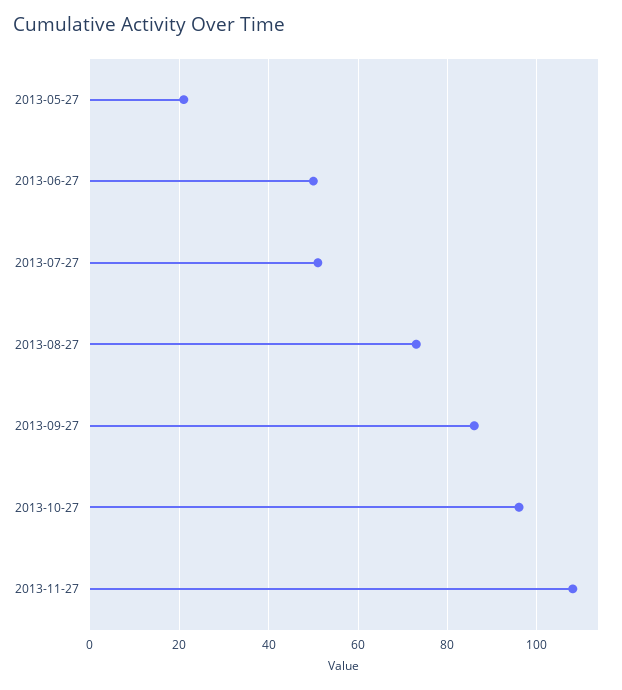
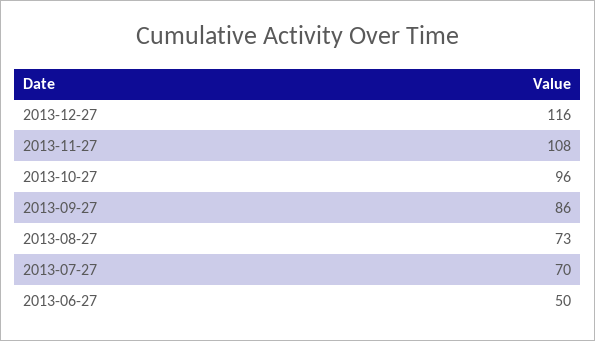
2013-05-27: 20 -> none
2013-07-27: 50 -> 70
2013-12-27: none -> 116

